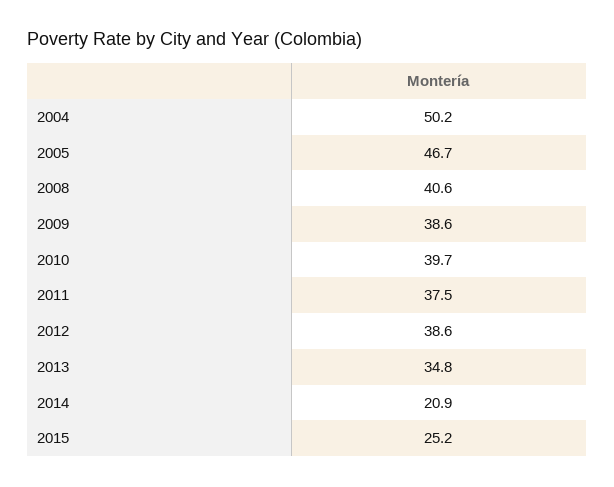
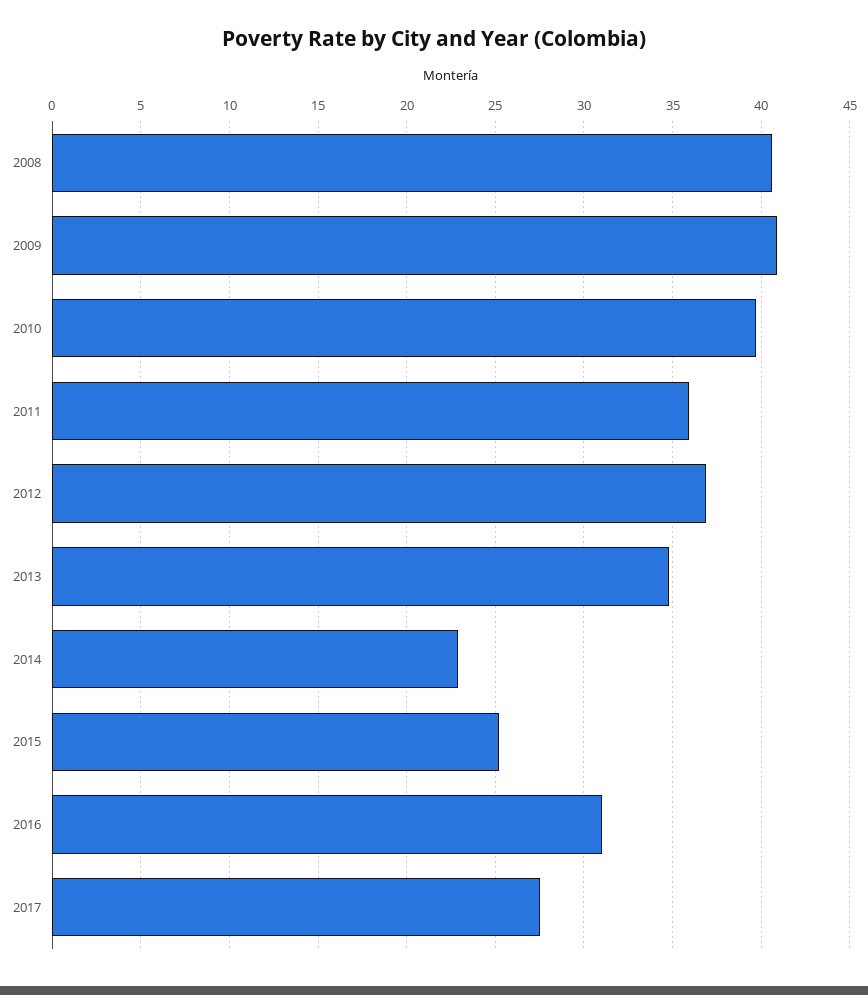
2004: 50.2 -> none
2005: 46.7 -> none
2009: 38.6 -> 41
2011: 37.5 -> 36
2012: 38.6 -> 37
2014: 20.9 -> 23
2016: none -> 31
2017: none -> 27.5

